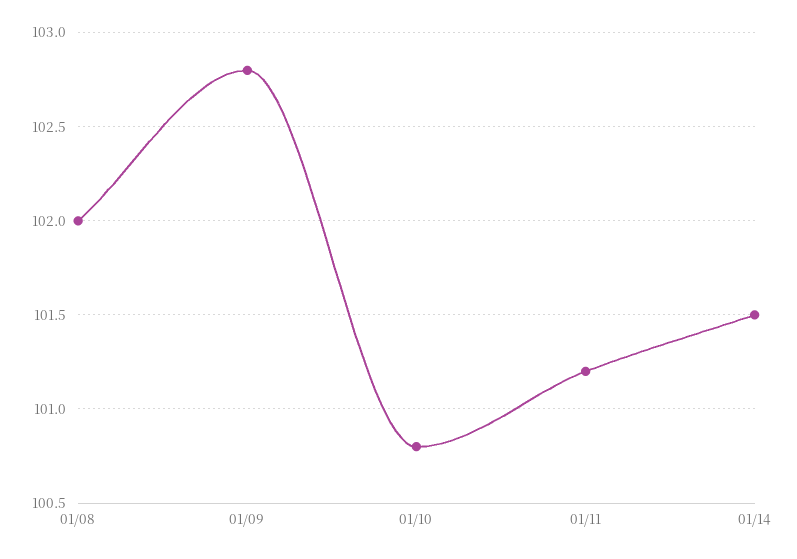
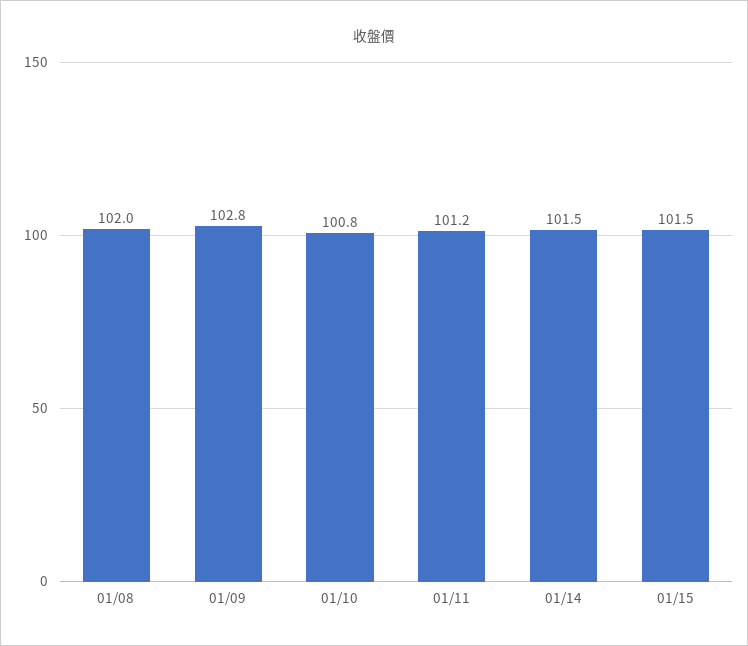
01/15: none -> 101.5

